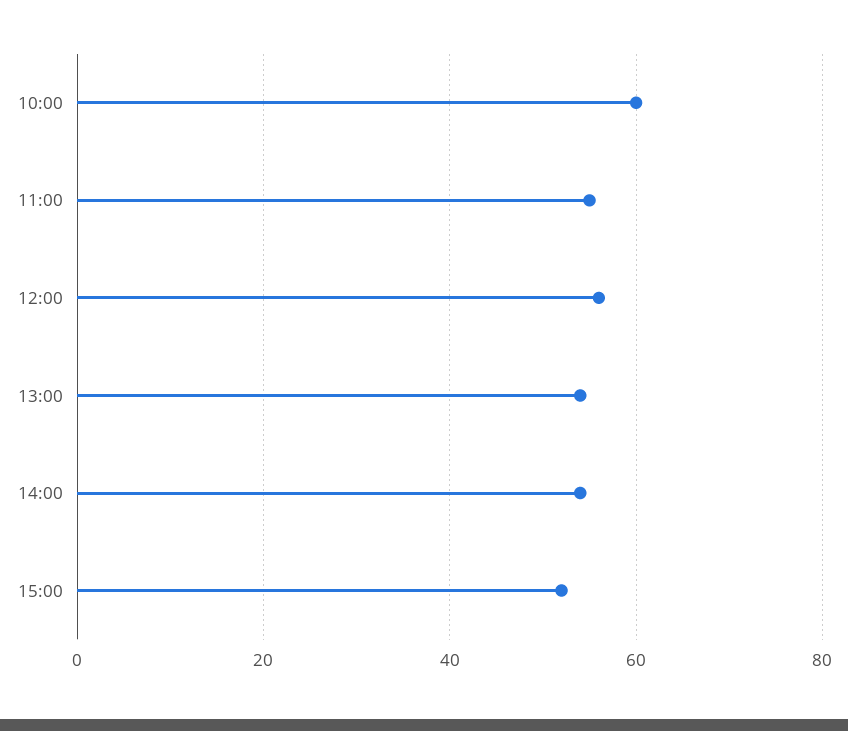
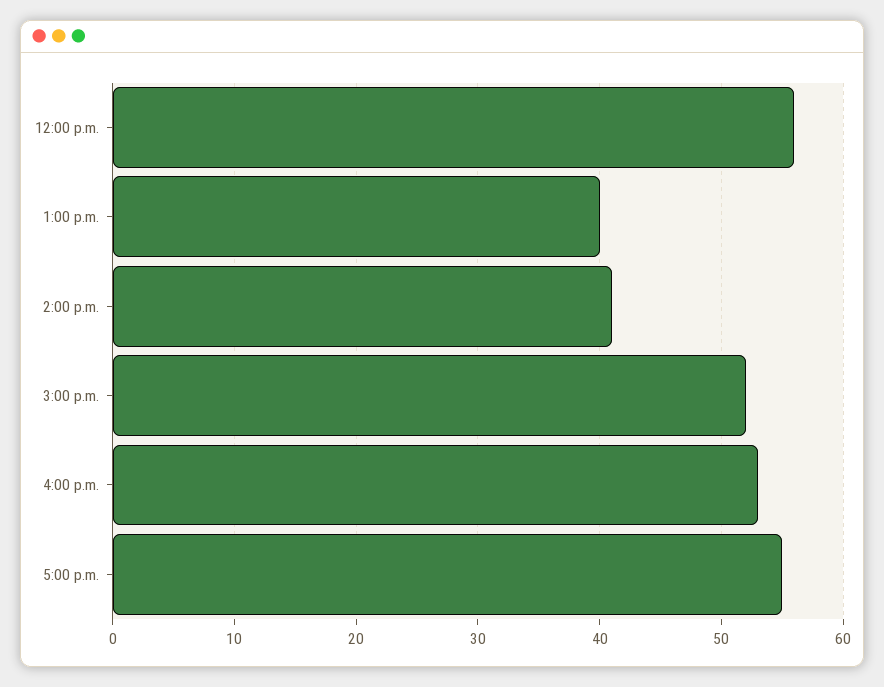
10:00: 60 -> none
11:00: 55 -> none
13:00: 55 -> 40
14:00: 55 -> 41
4:00 p.m.: none -> 53
5:00 p.m.: none -> 55

